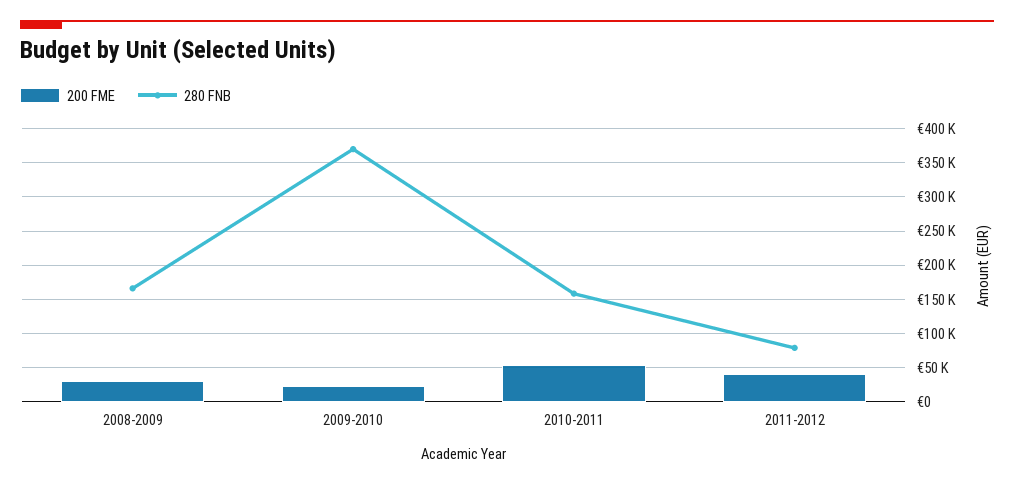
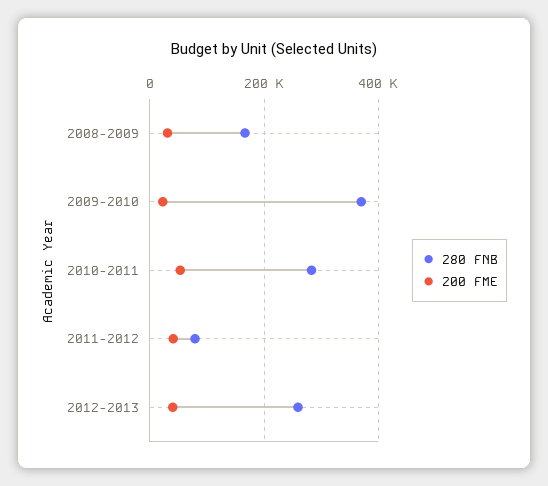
280 FNB, 2010-2011: 160000 -> 280000
280 FNB, 2012-2013: none -> 260000
200 FME, 2012-2013: none -> 40000

